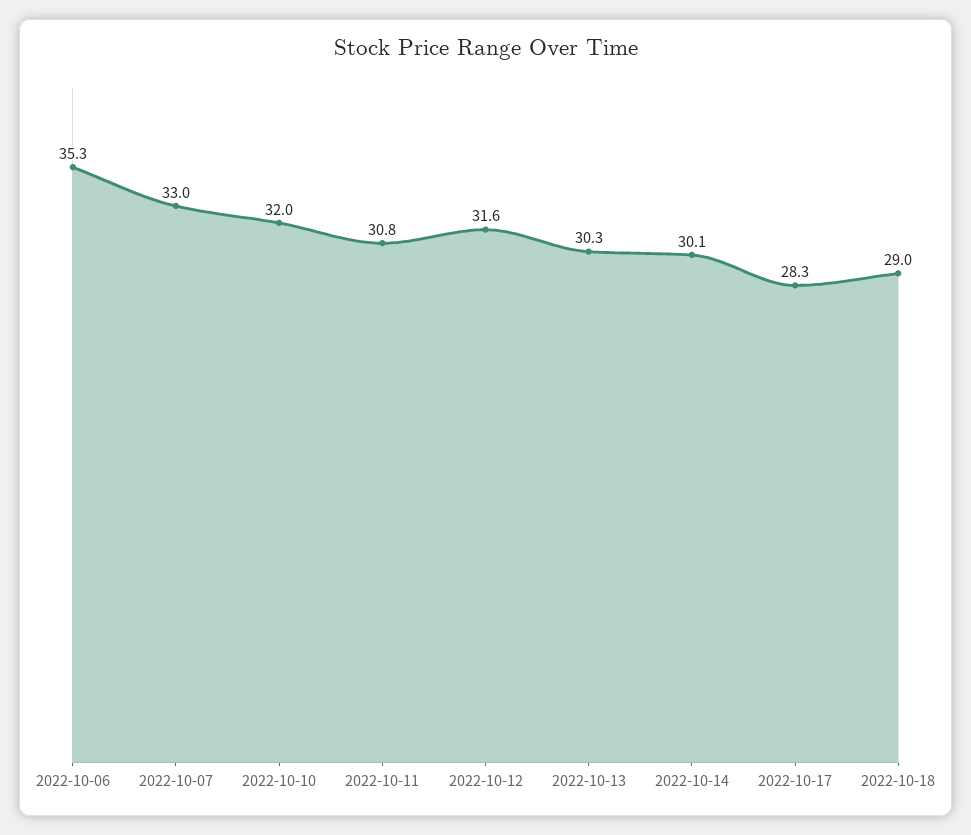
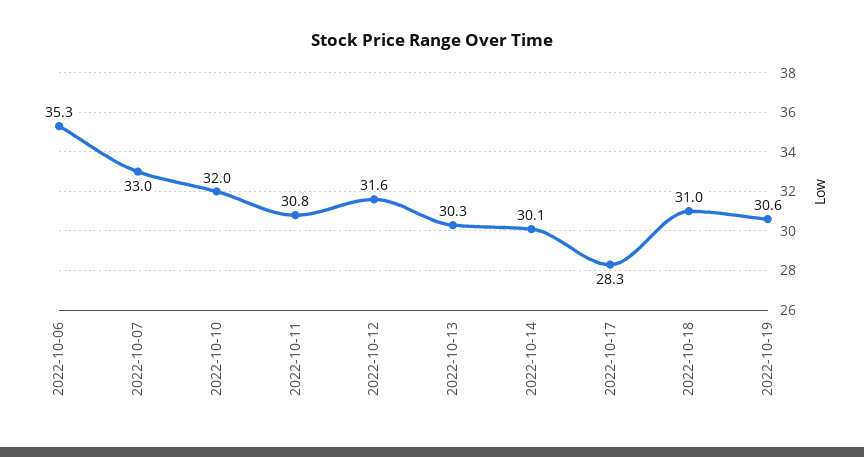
2022-10-18: 29 -> 31
2022-10-19: none -> 30.6

